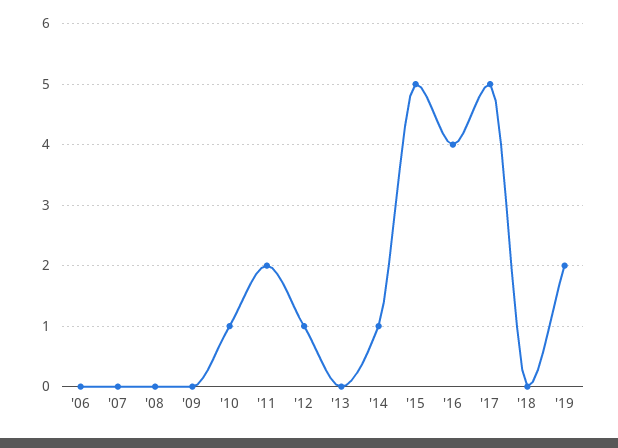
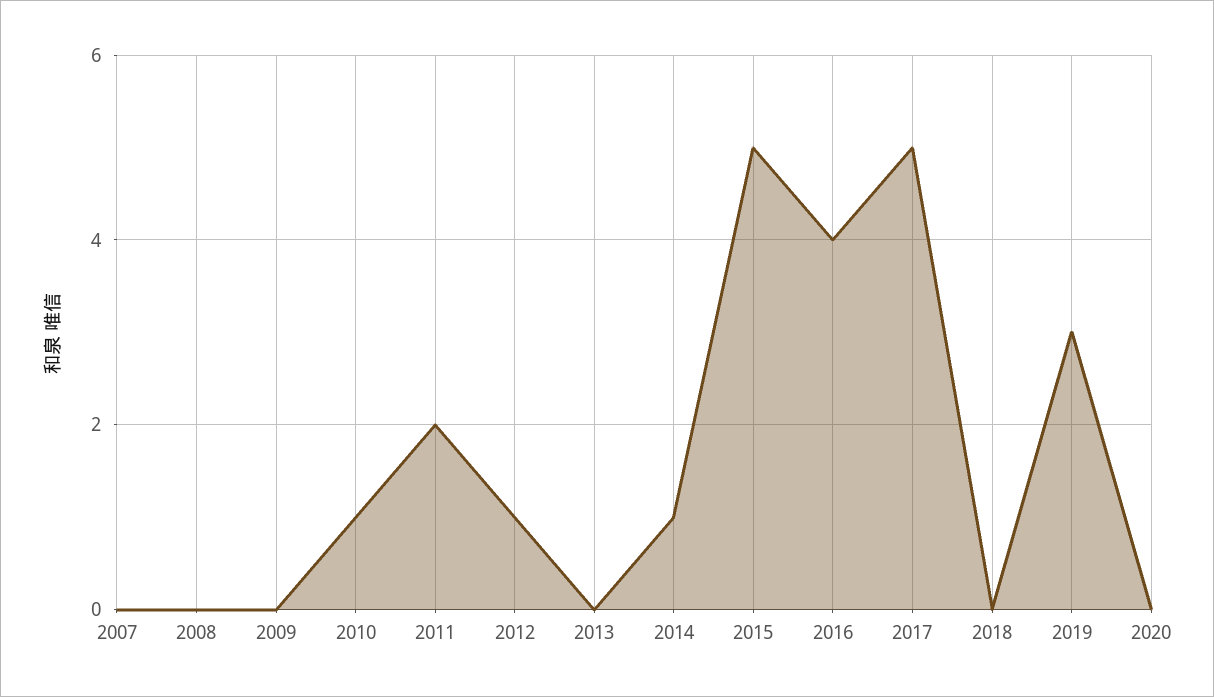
'06: 0 -> none
'19: 2 -> 3
2020: none -> 0

